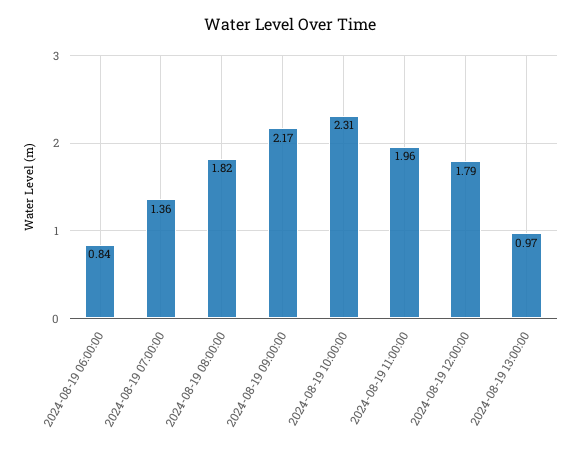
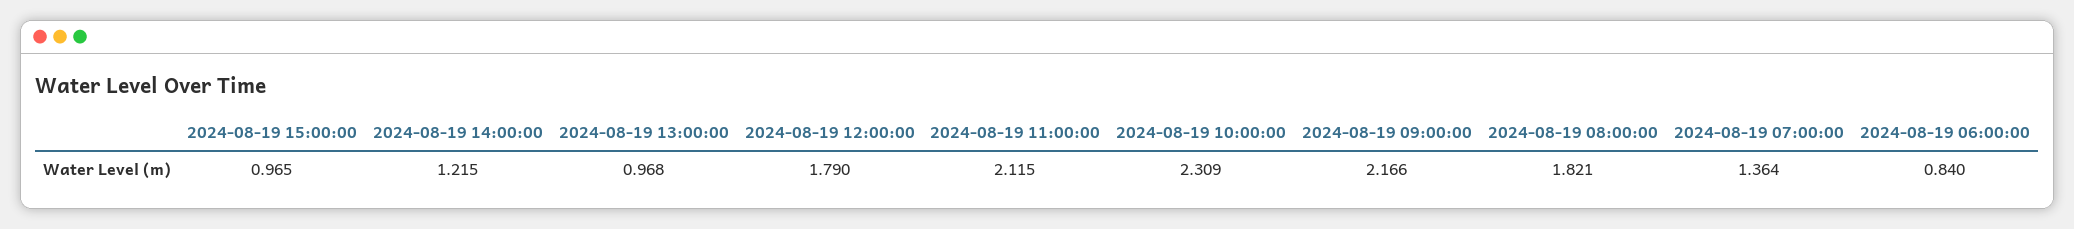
2024-08-19 11:00:00: 1.96 -> 2.115
2024-08-19 15:00:00: none -> 0.965
2024-08-19 14:00:00: none -> 1.215

